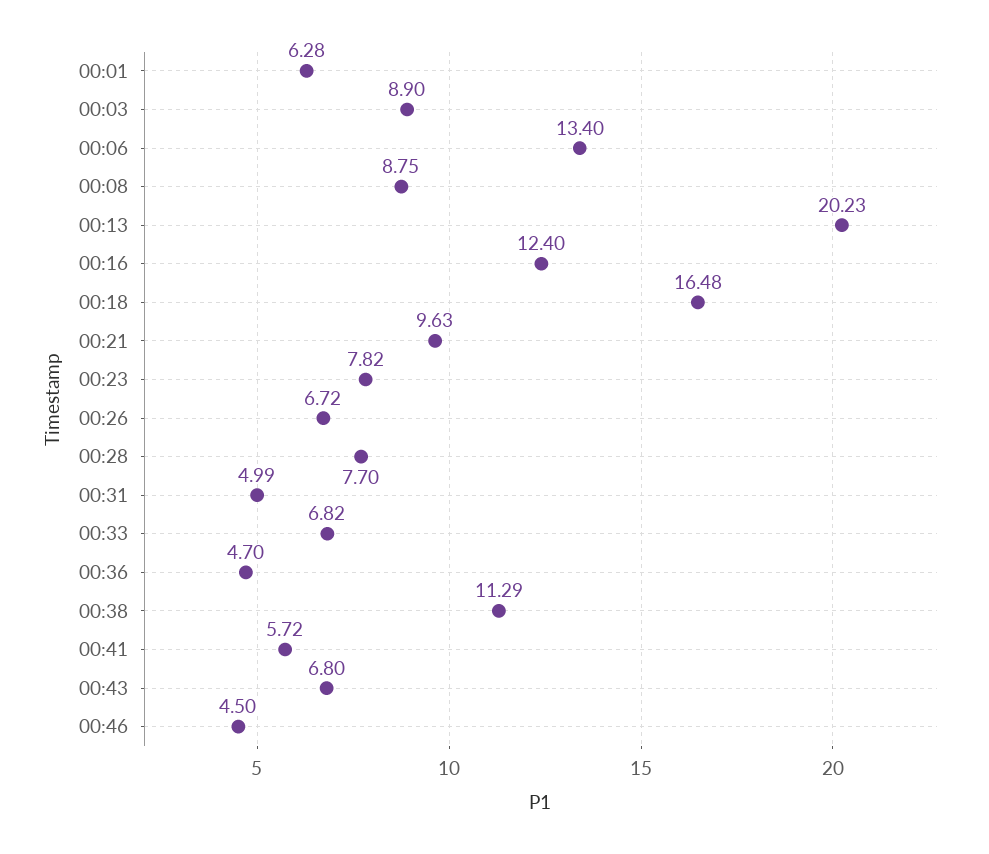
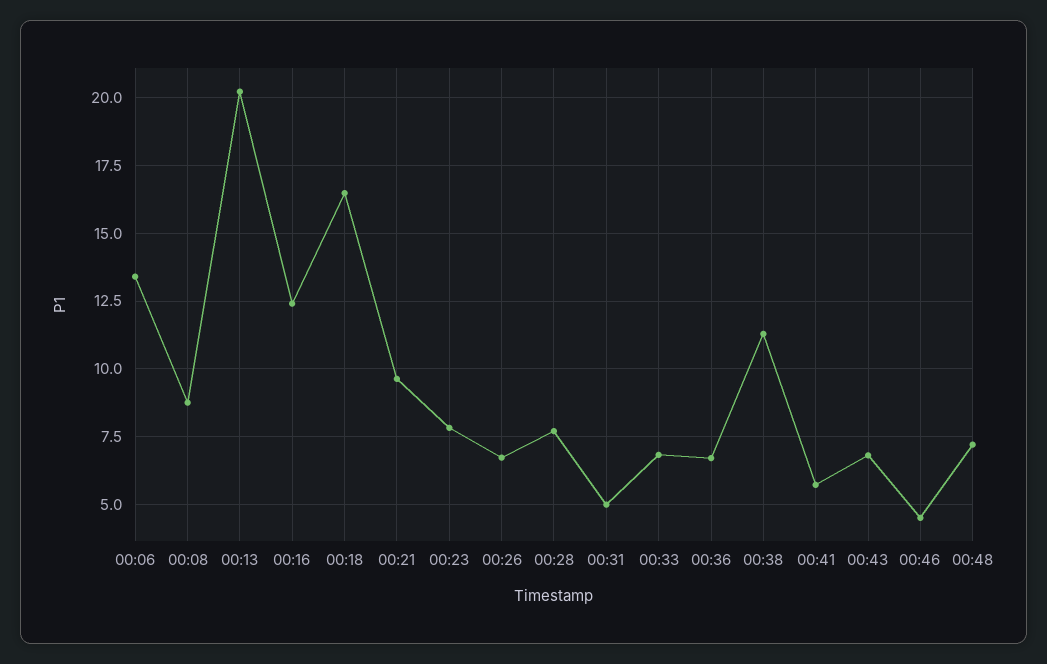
00:01: 6.28 -> none
00:03: 8.9 -> none
00:36: 4.7 -> 6.75
00:48: none -> 7.25

